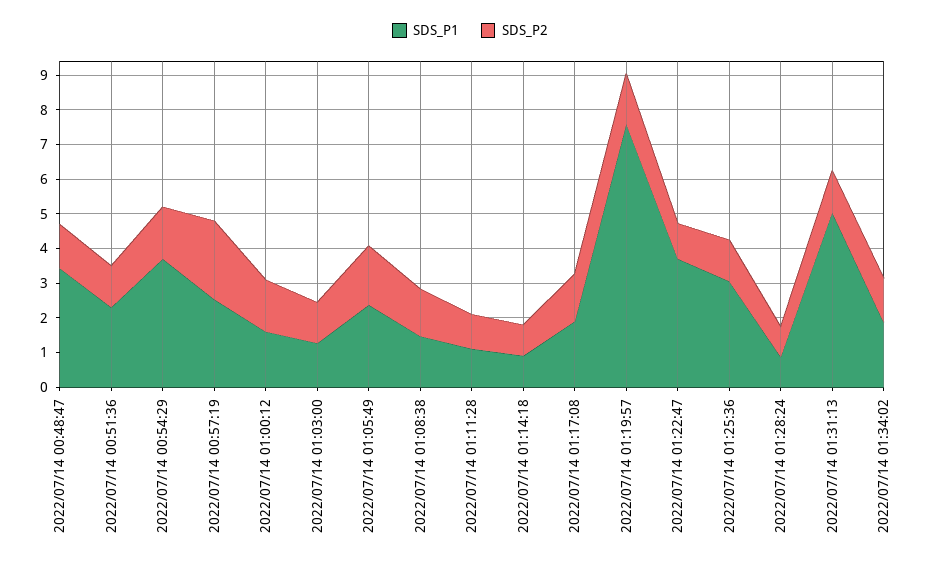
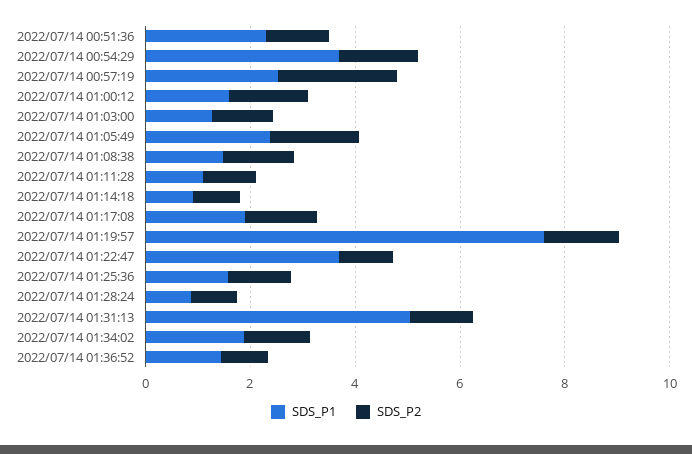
SDS_P1, 2022/07/14 00:48:47: 3.5 -> none
SDS_P2, 2022/07/14 00:48:47: 1.25 -> none
SDS_P1, 2022/07/14 01:25:36: 3 -> 1.5
SDS_P1, 2022/07/14 01:36:52: none -> 1.5
SDS_P2, 2022/07/14 01:36:52: none -> 1

